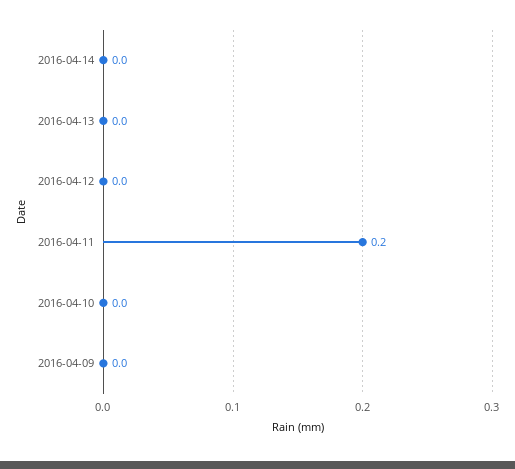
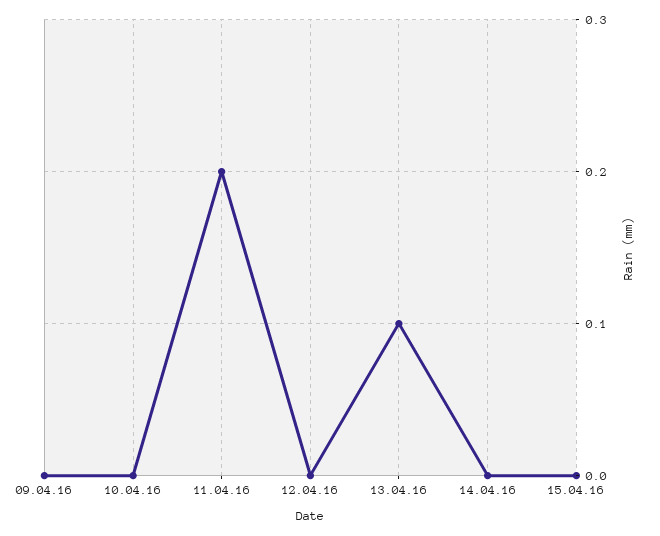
2016-04-13: 0 -> 0.1
15.04.16: none -> 0

